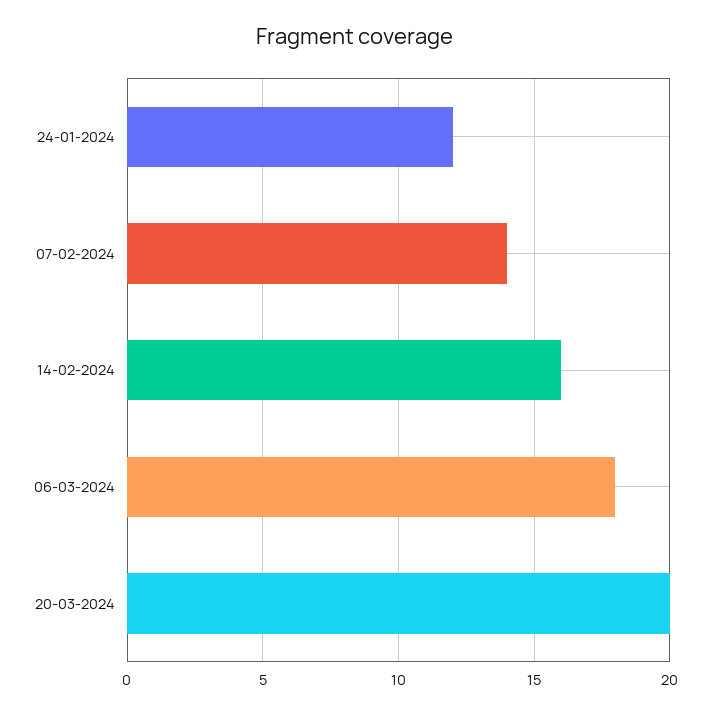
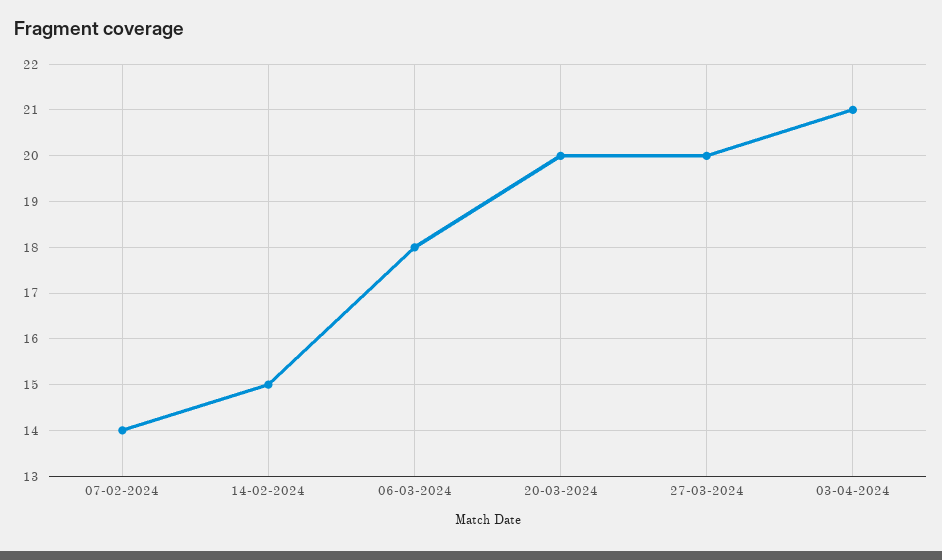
24-01-2024: 12 -> none
14-02-2024: 16 -> 15
27-03-2024: none -> 20
03-04-2024: none -> 21

